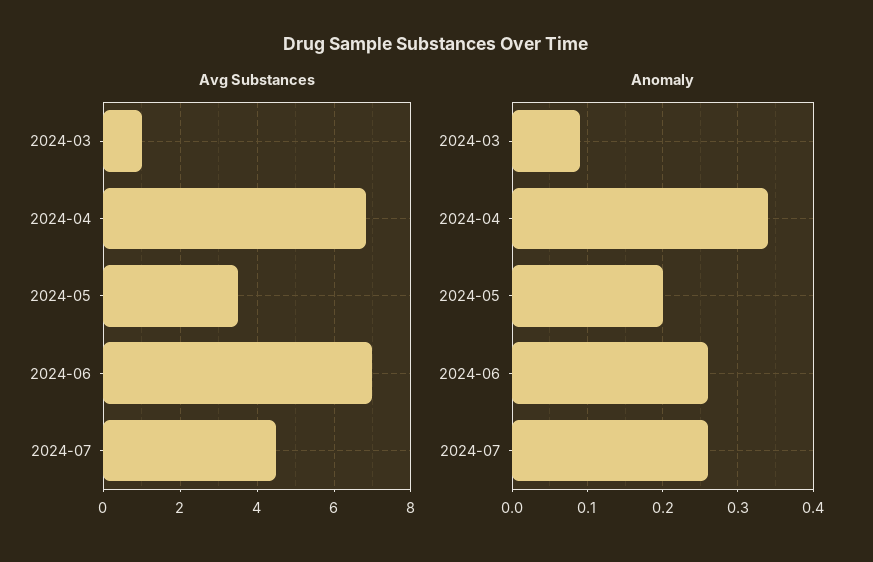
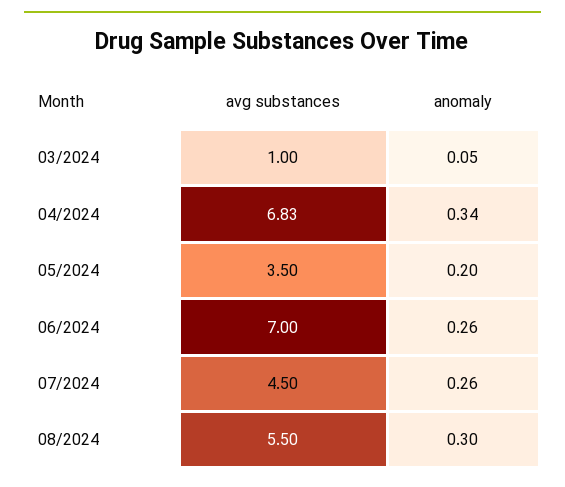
Anomaly, 2024-03: 0.09 -> 0.05
Avg Substances, 08/2024: none -> 5.5
Anomaly, 08/2024: none -> 0.3

